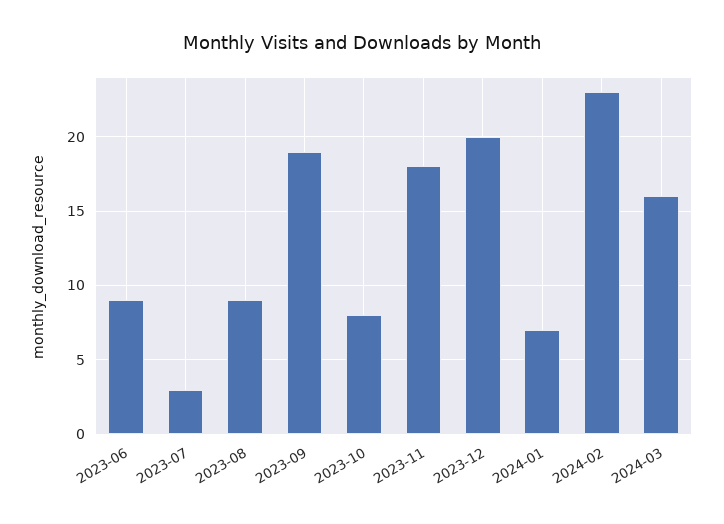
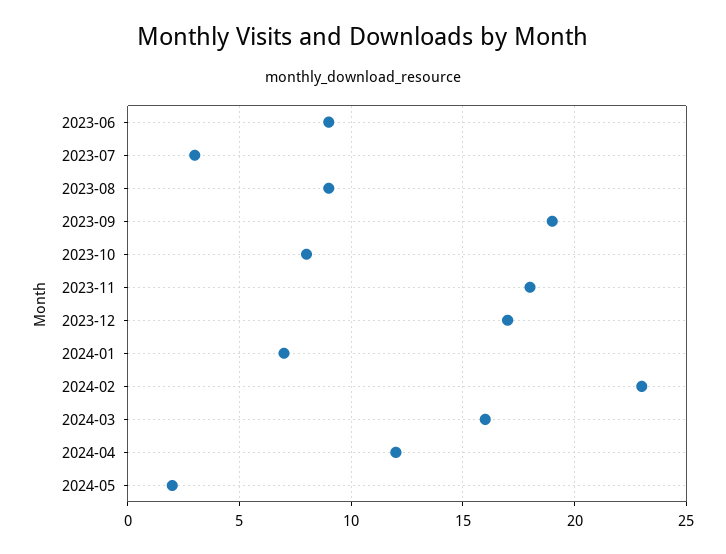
2023-12: 20 -> 17
2024-04: none -> 12
2024-05: none -> 2

